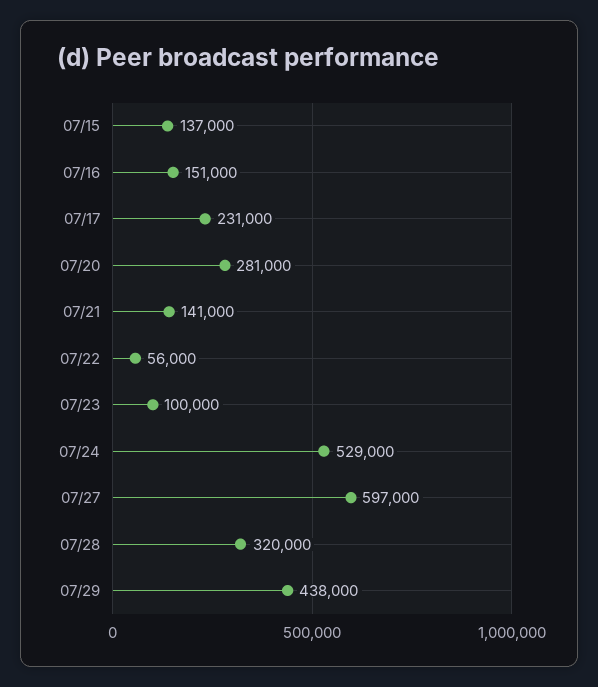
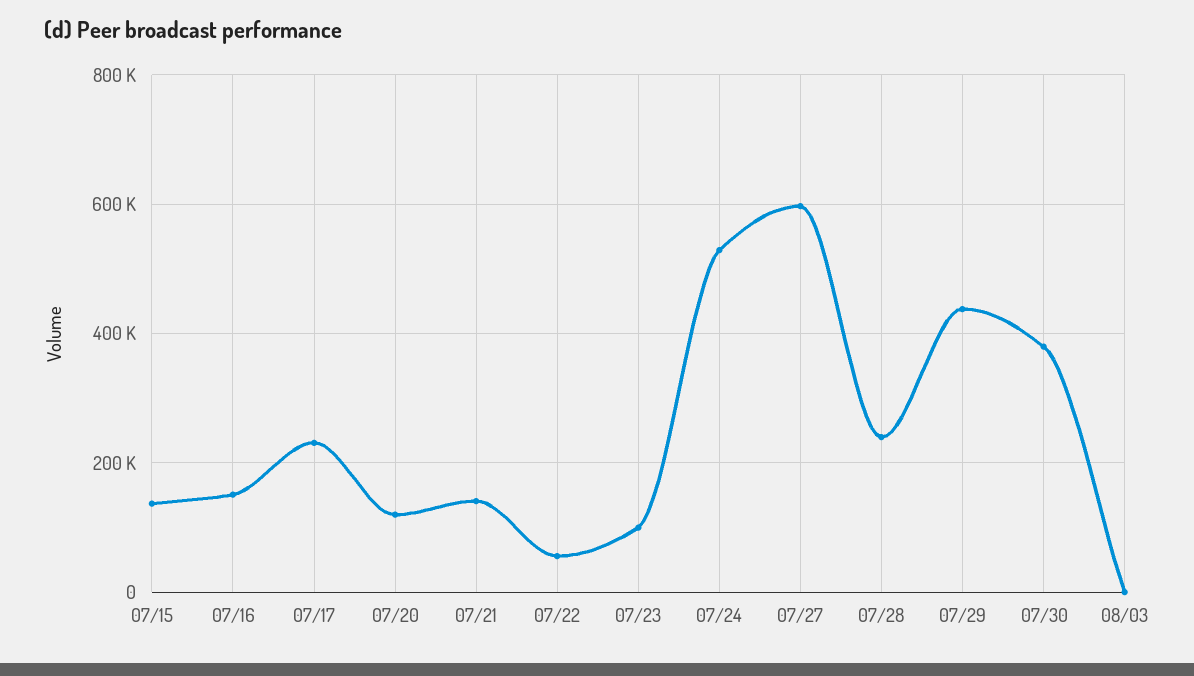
07/20: 281000 -> 120000
07/28: 320000 -> 240000
07/30: none -> 380000
08/03: none -> 0

